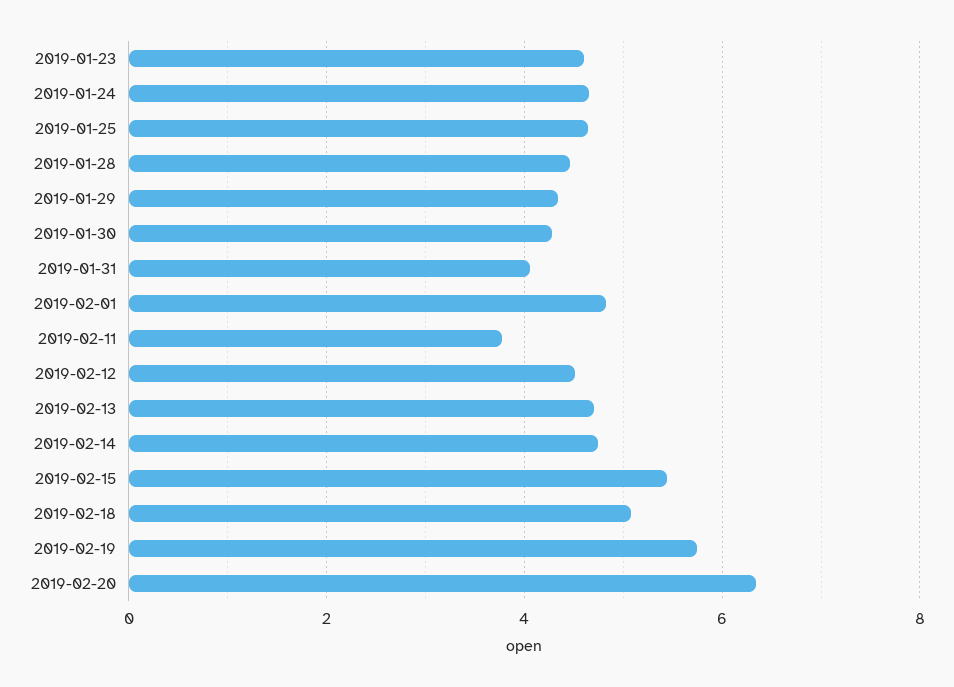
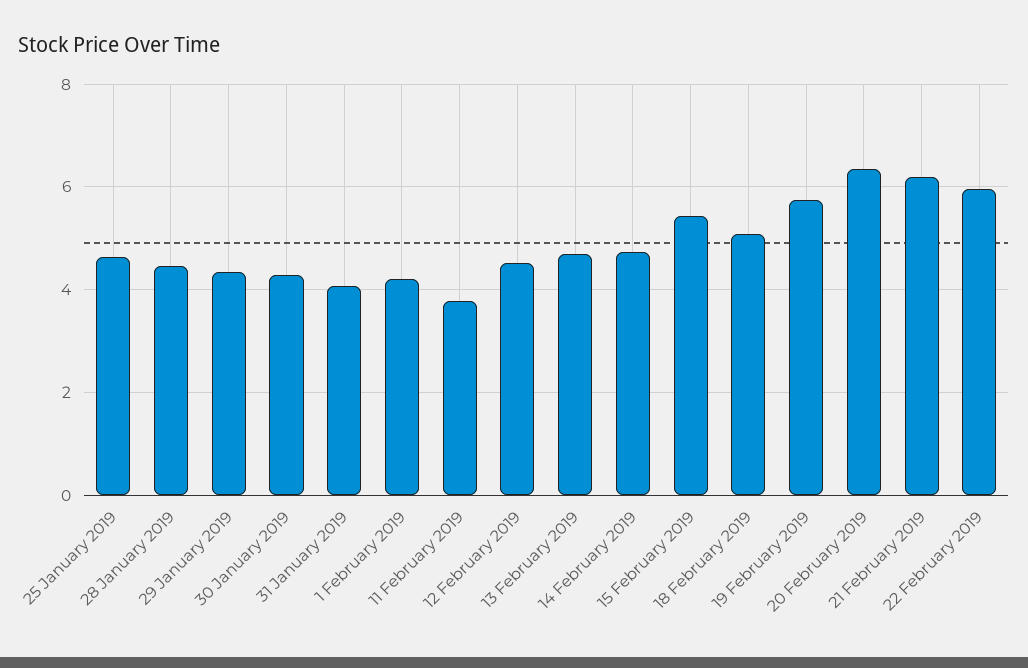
2019-01-23: 4.6 -> none
2019-01-24: 4.6 -> none
2019-02-01: 4.8 -> 4.2
21 February 2019: none -> 6.2
22 February 2019: none -> 6

